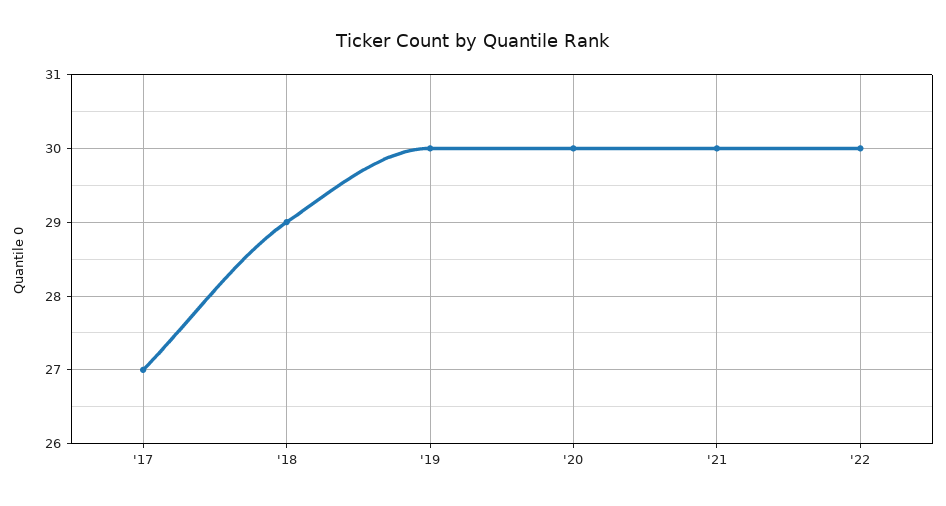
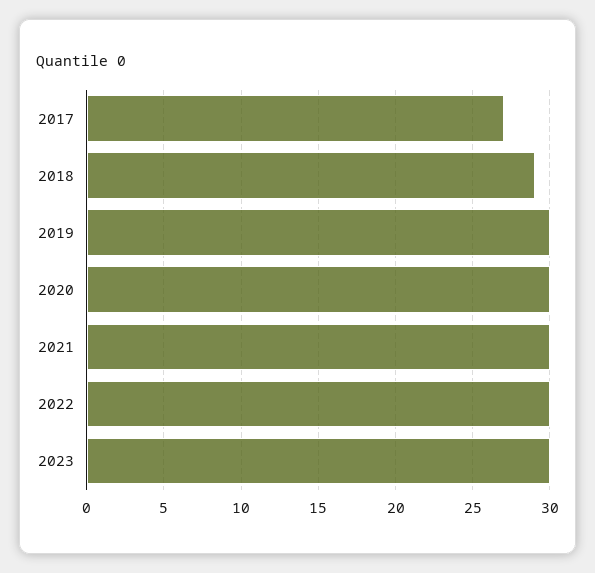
2023: none -> 30

